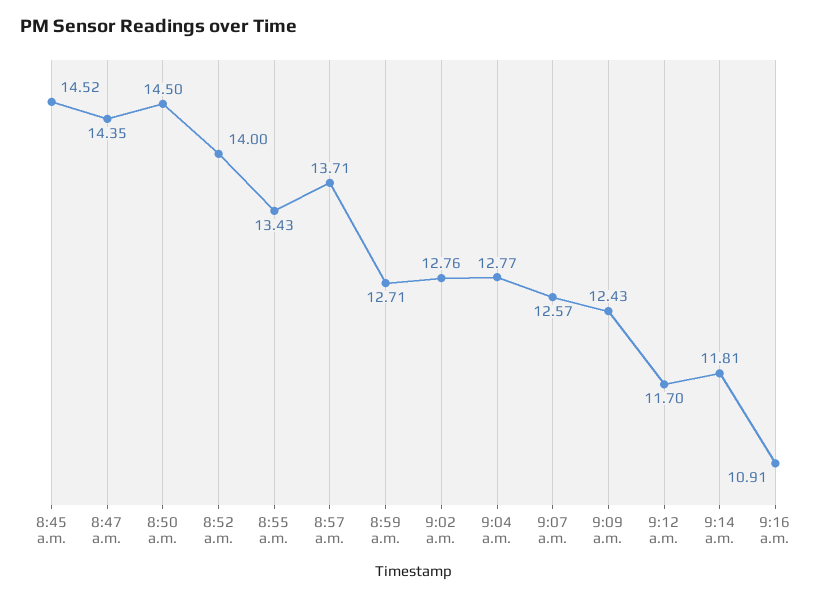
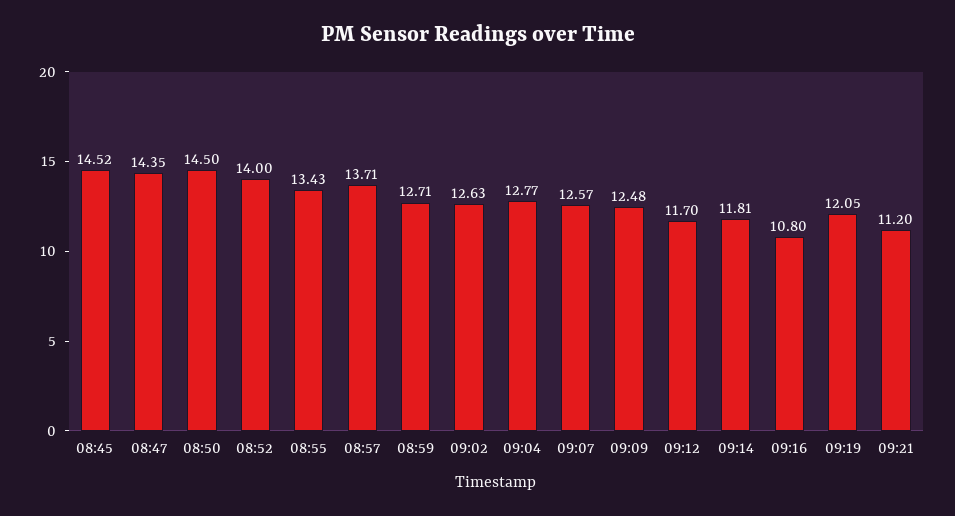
9:02 a.m.: 12.76 -> 12.63
9:09 a.m.: 12.43 -> 12.48
9:16 a.m.: 10.91 -> 10.8
09:19: none -> 12.05
09:21: none -> 11.2

